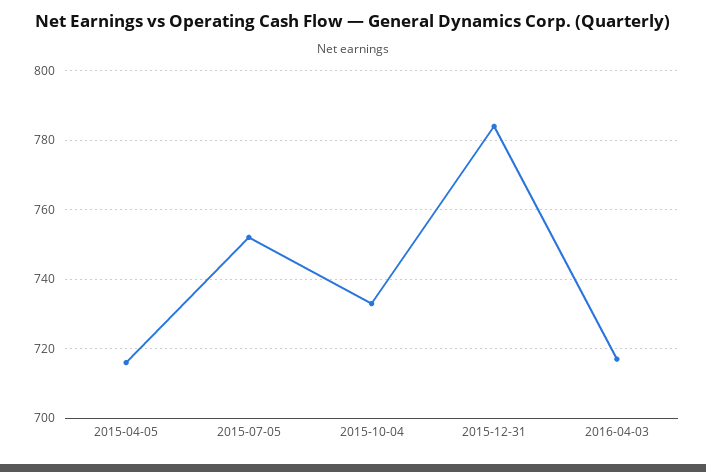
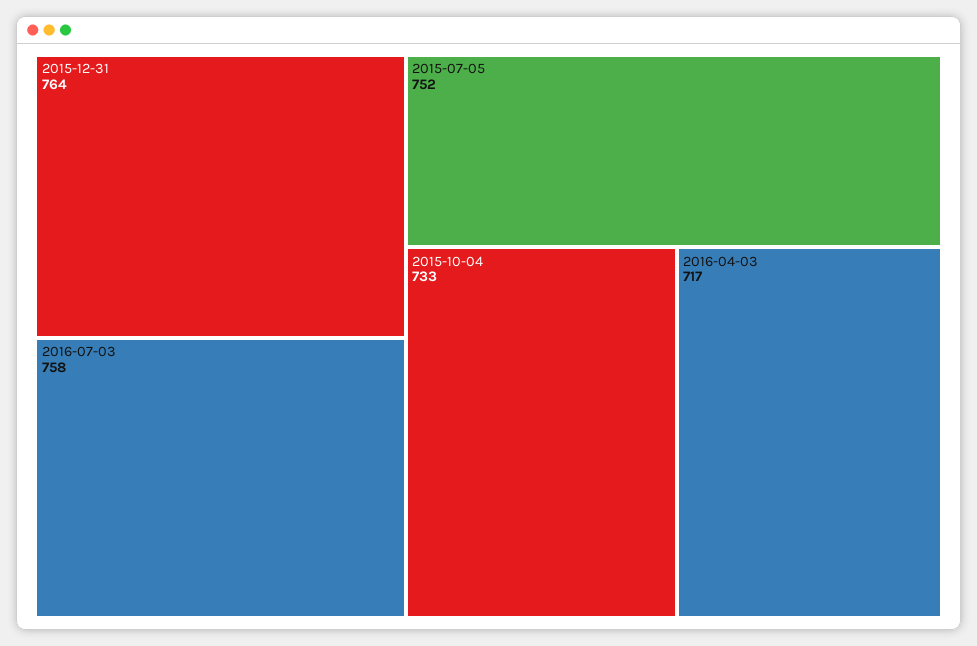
2015-04-05: 715 -> none
2015-12-31: 785 -> 764
2016-07-03: none -> 758

